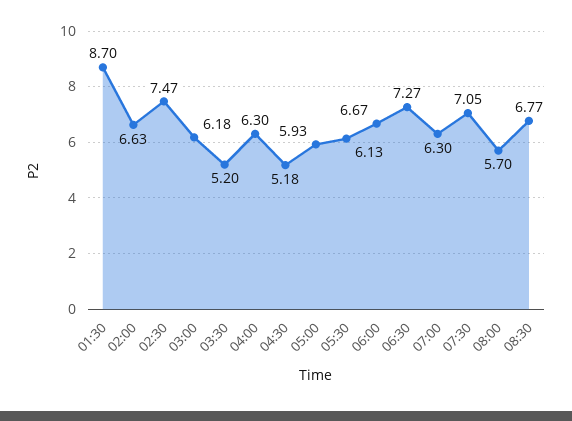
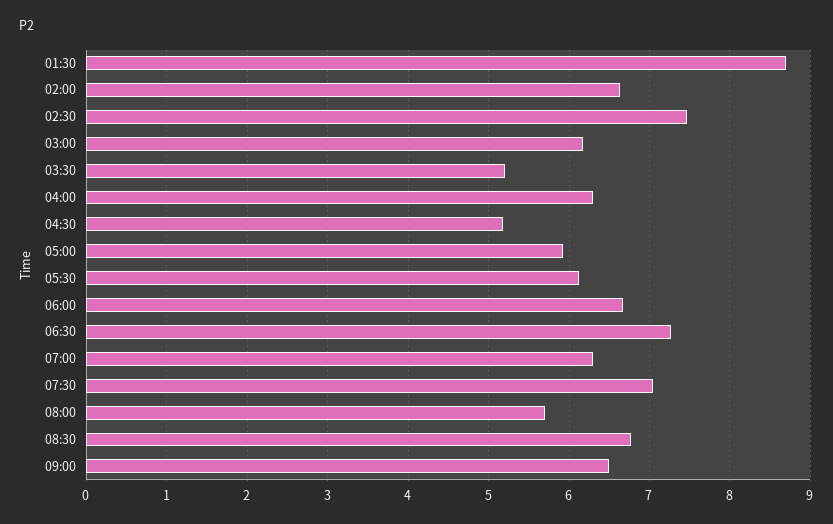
09:00: none -> 6.5

